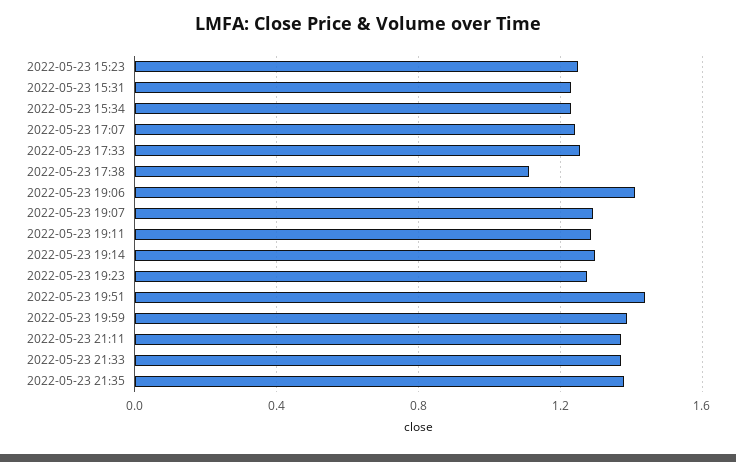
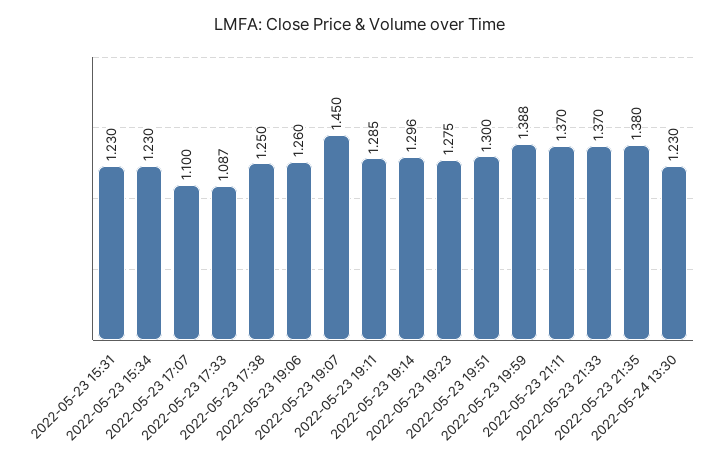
2022-05-23 15:23: 1.25 -> none
2022-05-23 17:07: 1.25 -> 1.1
2022-05-23 17:33: 1.25 -> 1.087
2022-05-23 17:38: 1.1 -> 1.25
2022-05-23 19:06: 1.4 -> 1.26
2022-05-23 19:07: 1.3 -> 1.45
2022-05-23 19:51: 1.45 -> 1.3
2022-05-24 13:30: none -> 1.23

